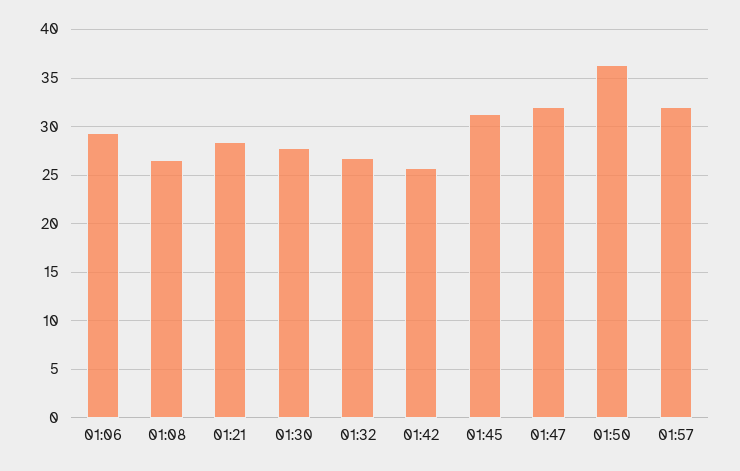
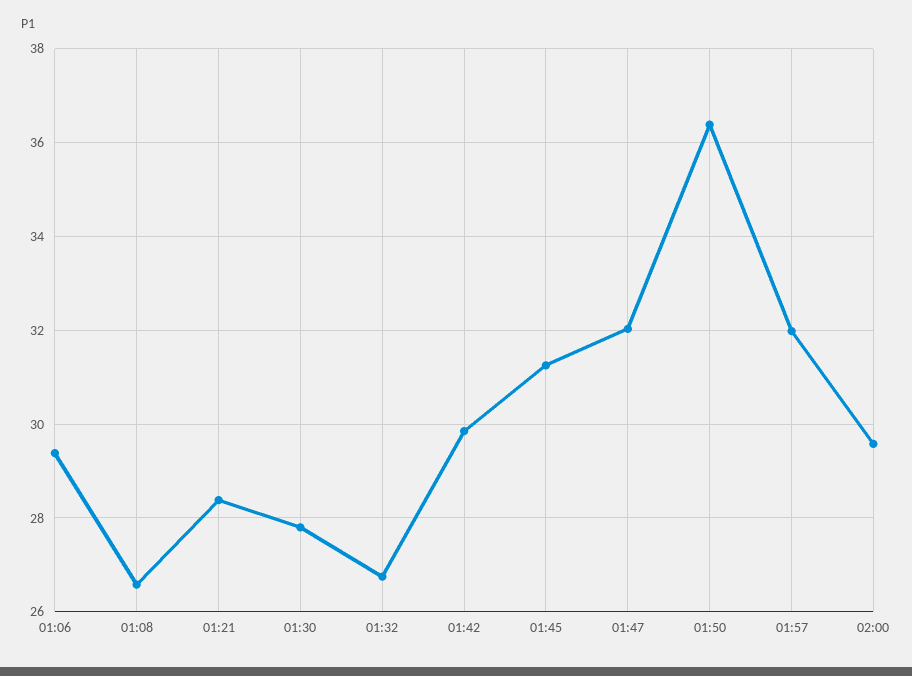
01:42: 26 -> 29.8
02:00: none -> 29.6

